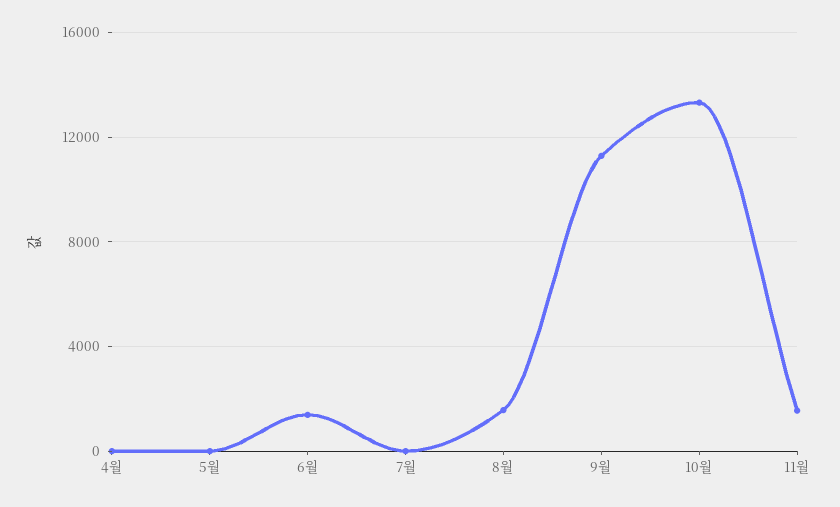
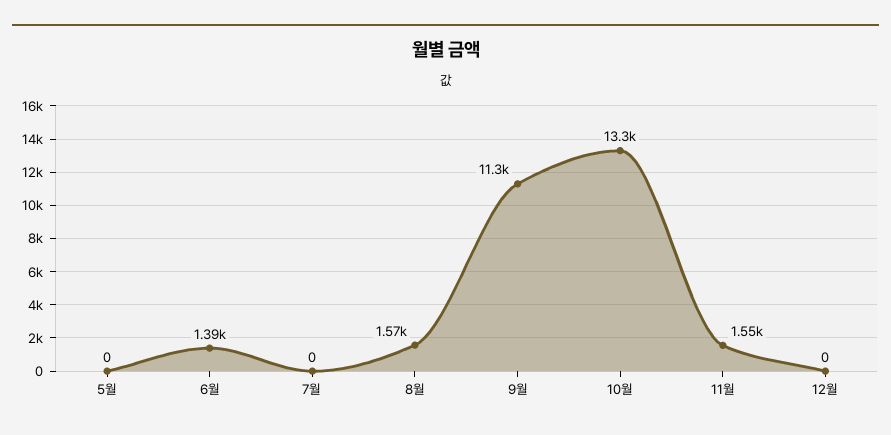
4월: 0 -> none
12월: none -> 0

